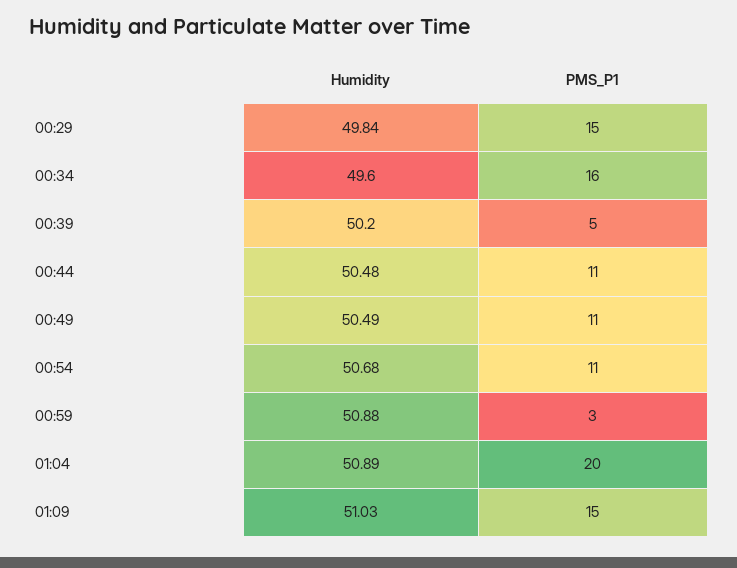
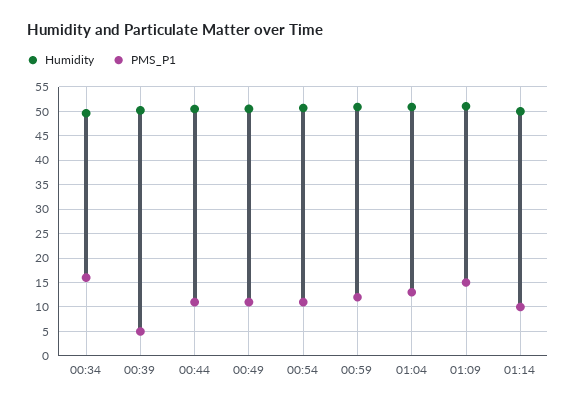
Humidity, 00:29: 49.84 -> none
PMS_P1, 00:29: 15 -> none
PMS_P1, 00:59: 3 -> 12.5
PMS_P1, 01:04: 20 -> 12.5
Humidity, 01:14: none -> 50
PMS_P1, 01:14: none -> 10

